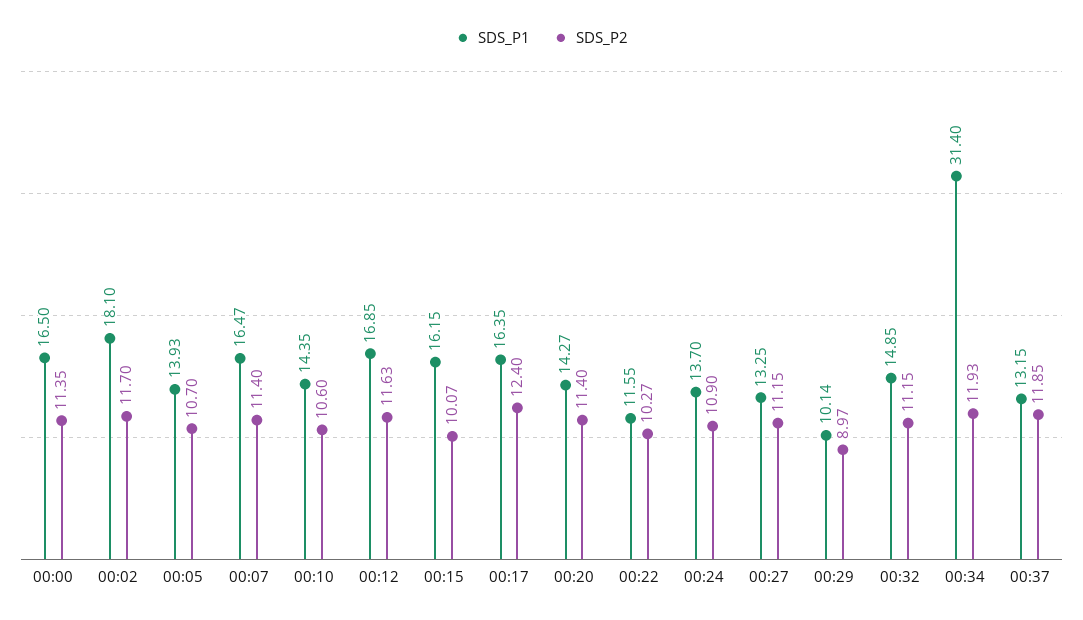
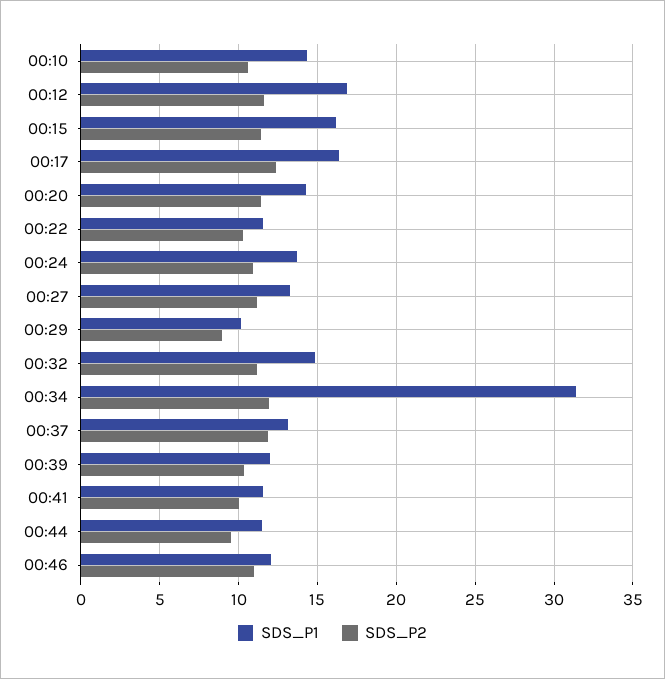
SDS_P1, 00:00: 16.5 -> none
SDS_P2, 00:00: 11.35 -> none
SDS_P1, 00:02: 18.1 -> none
SDS_P2, 00:02: 11.7 -> none
SDS_P1, 00:05: 13.93 -> none
SDS_P2, 00:05: 10.7 -> none
SDS_P1, 00:07: 16.47 -> none
SDS_P2, 00:07: 11.4 -> none
SDS_P2, 00:15: 10.07 -> 11.5
SDS_P1, 00:39: none -> 12
SDS_P2, 00:39: none -> 10.5
SDS_P1, 00:41: none -> 11.5
SDS_P2, 00:41: none -> 10
SDS_P1, 00:44: none -> 11.5
SDS_P2, 00:44: none -> 9.5
SDS_P1, 00:46: none -> 12
SDS_P2, 00:46: none -> 11

